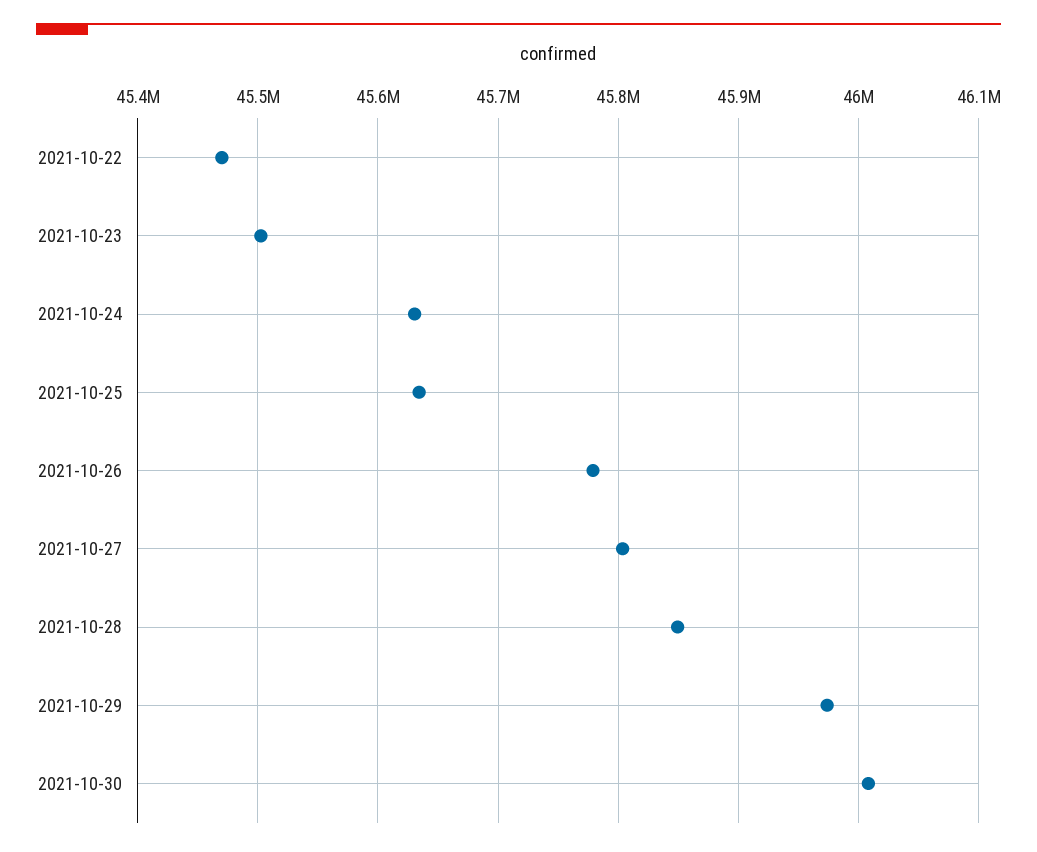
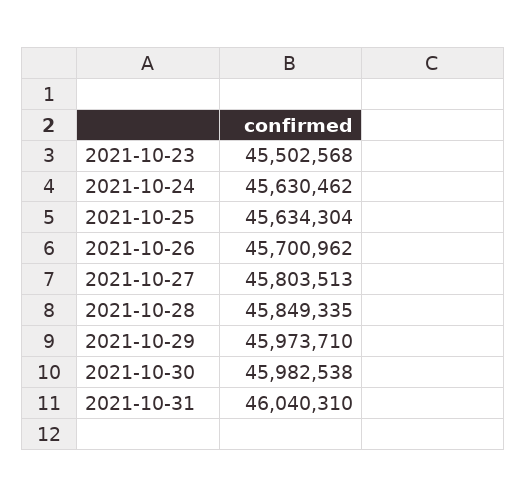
2021-10-22: 45470000 -> none
2021-10-26: 45780000 -> 45700962
2021-10-30: 46010000 -> 45982538
2021-10-31: none -> 46040310

